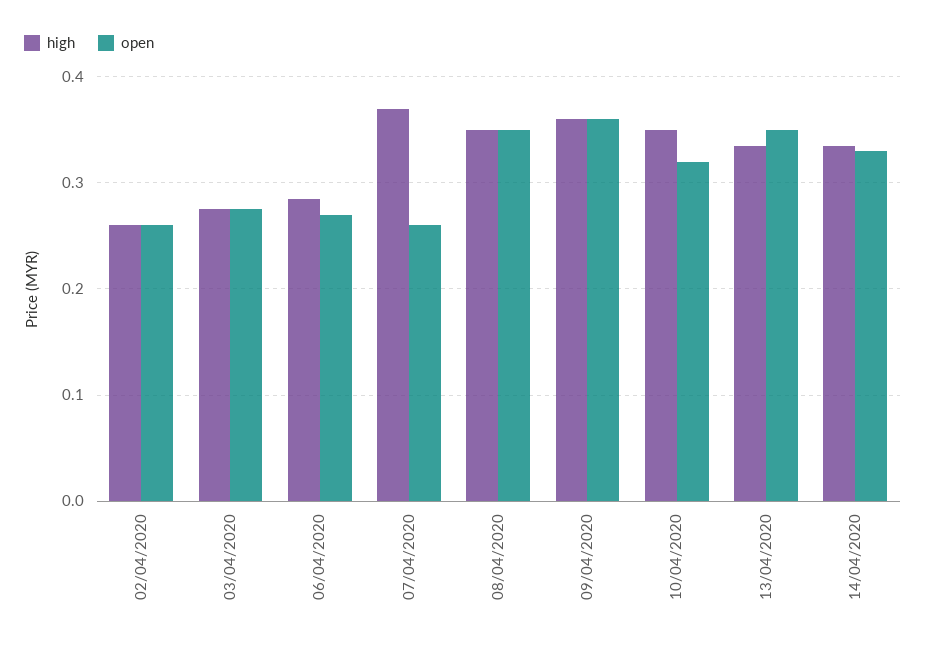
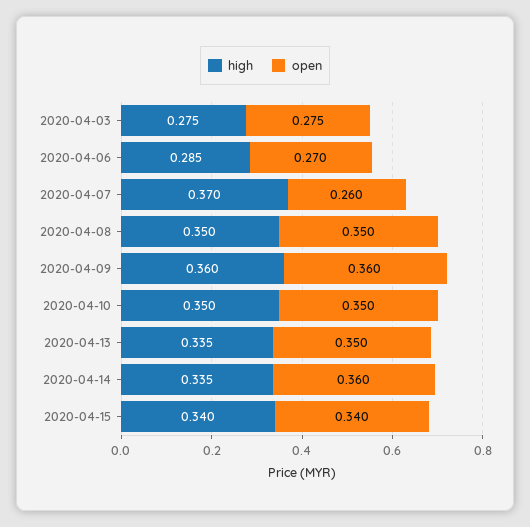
high, 02/04/2020: 0.26 -> none
open, 02/04/2020: 0.26 -> none
open, 10/04/2020: 0.32 -> 0.35
open, 14/04/2020: 0.33 -> 0.36
high, 2020-04-15: none -> 0.34
open, 2020-04-15: none -> 0.34

